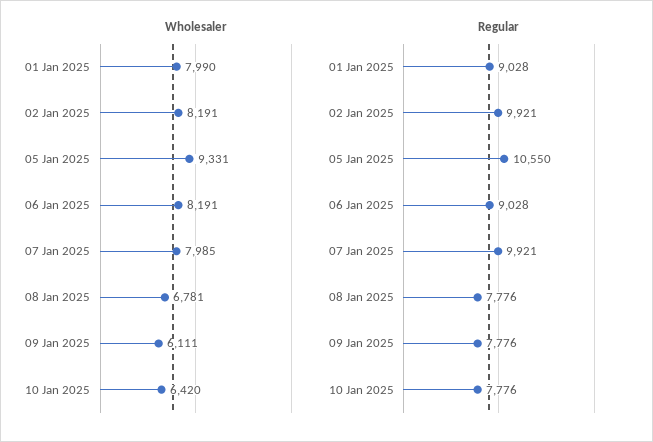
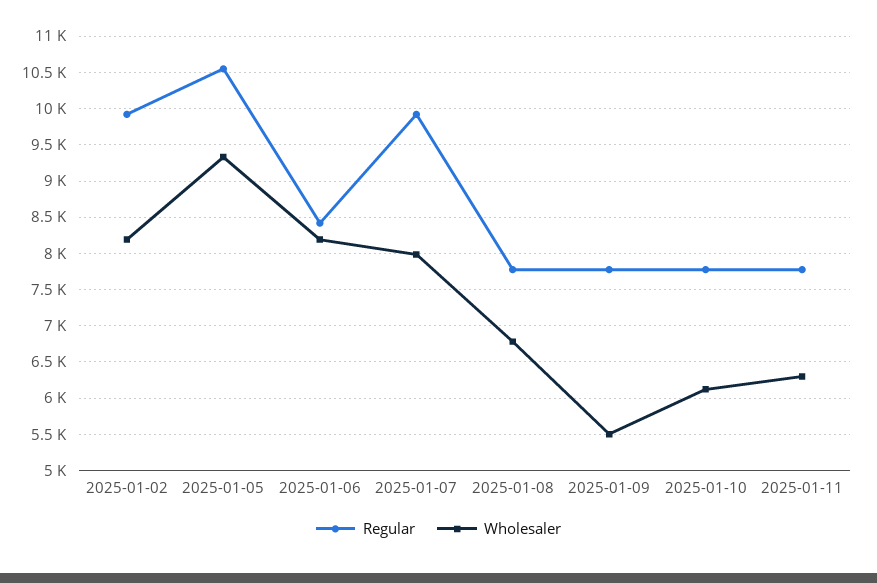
Wholesaler, 01 Jan 2025: 7990 -> none
Wholesaler, 09 Jan 2025: 6111 -> 5500
Wholesaler, 10 Jan 2025: 6420 -> 6100
Regular, 01 Jan 2025: 9028 -> none
Regular, 06 Jan 2025: 9028 -> 8400
Regular, 2025-01-11: none -> 7800
Wholesaler, 2025-01-11: none -> 6300

